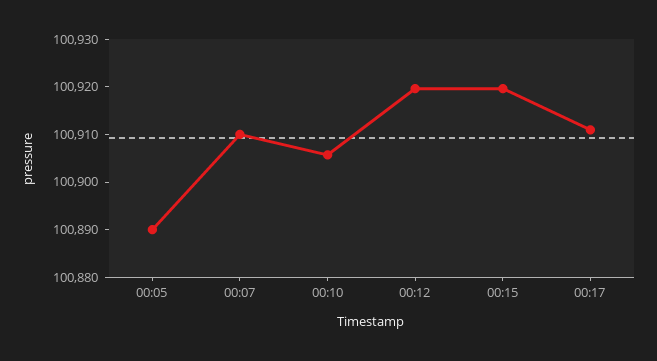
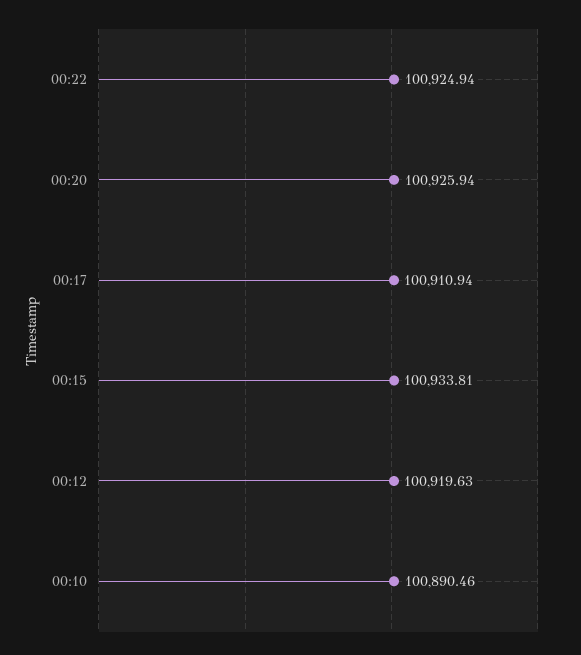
00:05: 100890 -> none
00:07: 100910 -> none
00:10: 100906 -> 100890.46
00:15: 100920 -> 100933.81
00:22: none -> 100924.94
00:20: none -> 100925.94

